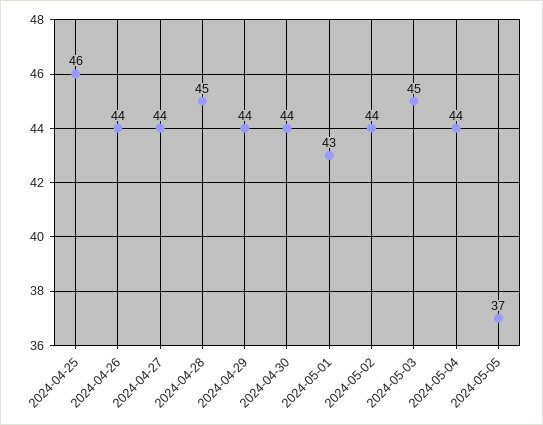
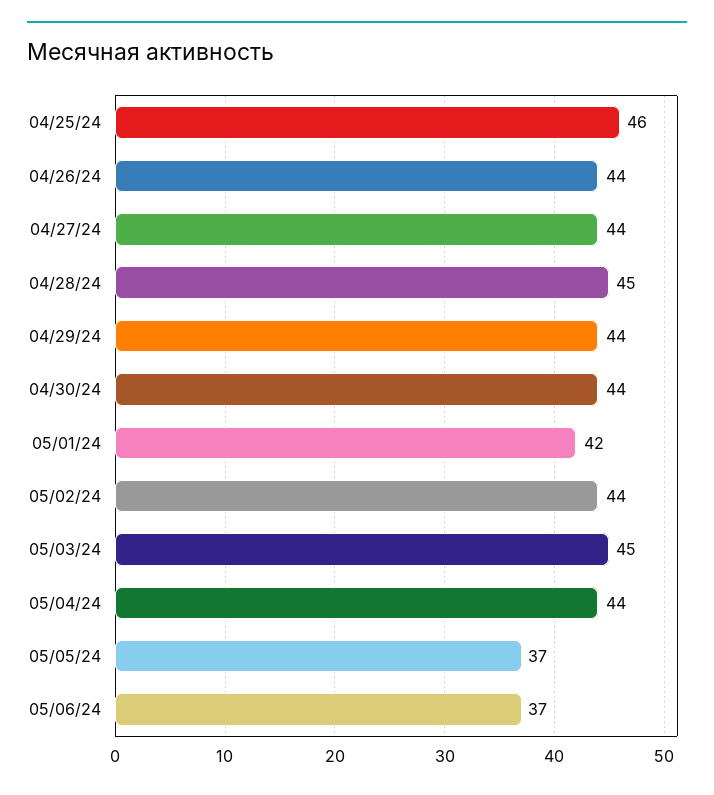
2024-05-01: 43 -> 42
05/06/24: none -> 37

